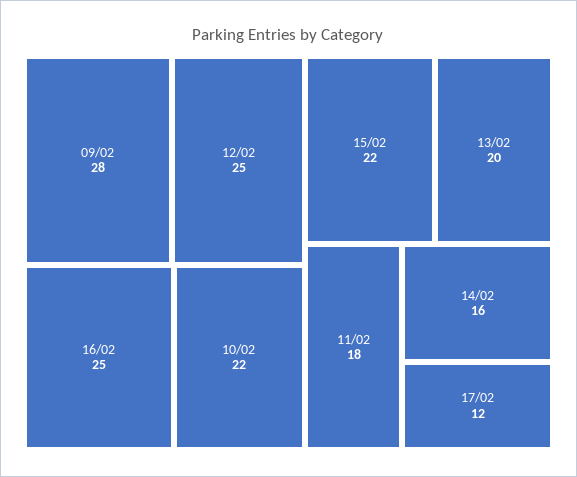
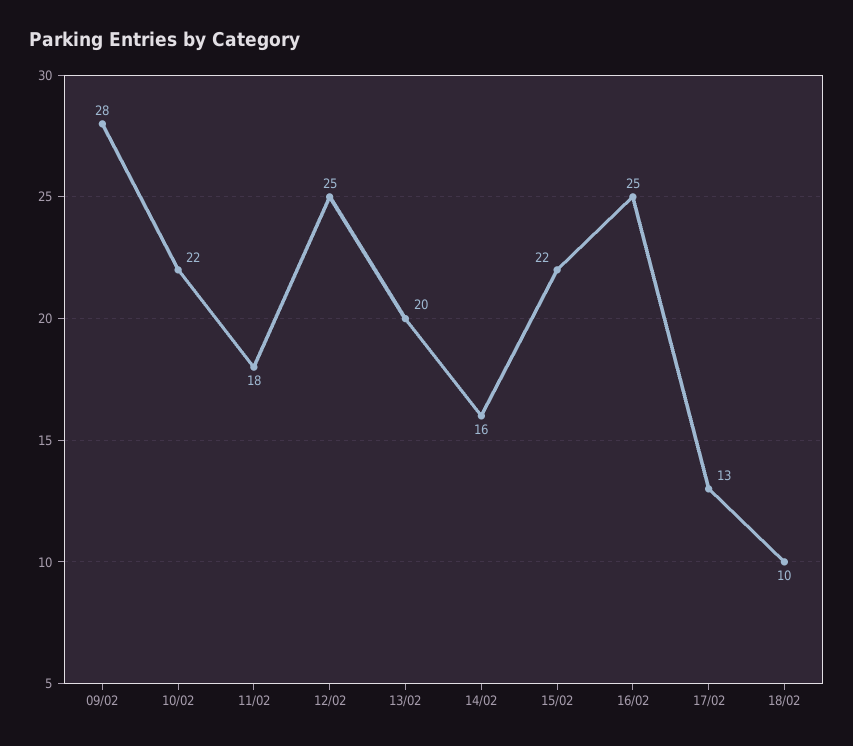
17/02: 12 -> 13
18/02: none -> 10

